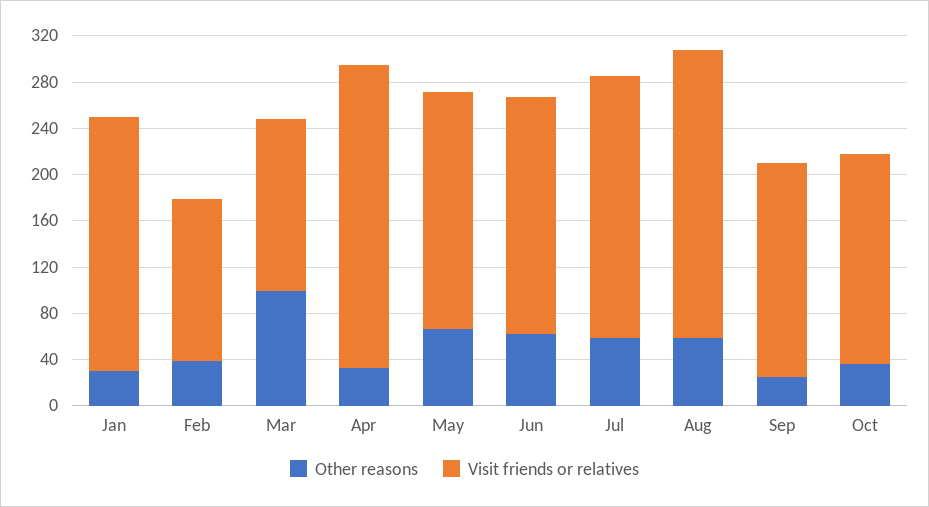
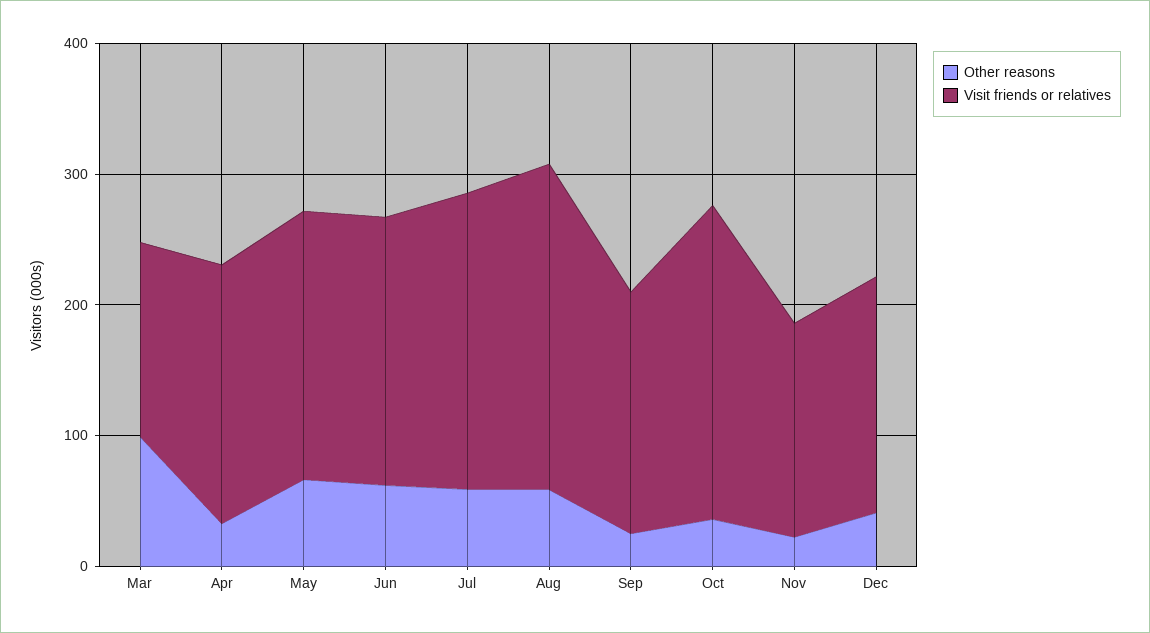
Other reasons, Jan: 30 -> none
Visit friends or relatives, Jan: 220 -> none
Other reasons, Feb: 40 -> none
Visit friends or relatives, Feb: 140 -> none
Visit friends or relatives, Apr: 260 -> 200
Visit friends or relatives, Oct: 180 -> 240
Other reasons, Nov: none -> 20
Visit friends or relatives, Nov: none -> 160
Other reasons, Dec: none -> 40
Visit friends or relatives, Dec: none -> 180

